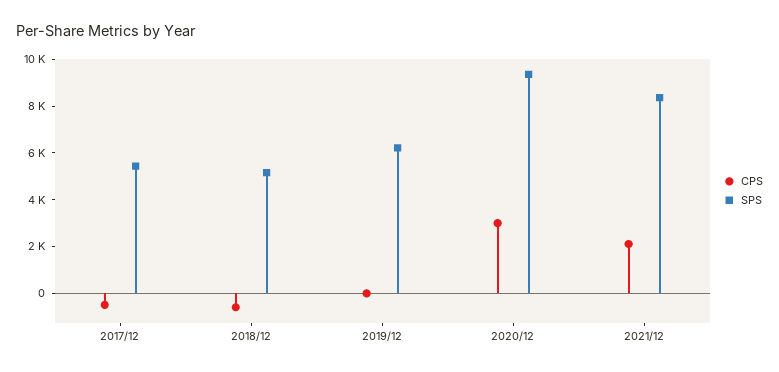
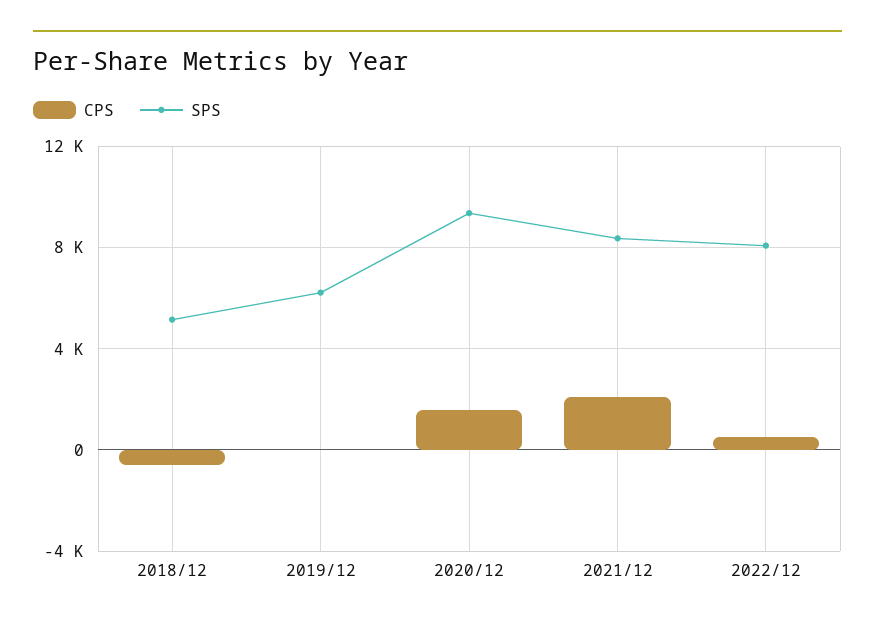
CPS, 2017/12: -500 -> none
SPS, 2017/12: 5500 -> none
CPS, 2020/12: 3000 -> 1500
CPS, 2022/12: none -> 500
SPS, 2022/12: none -> 8000

